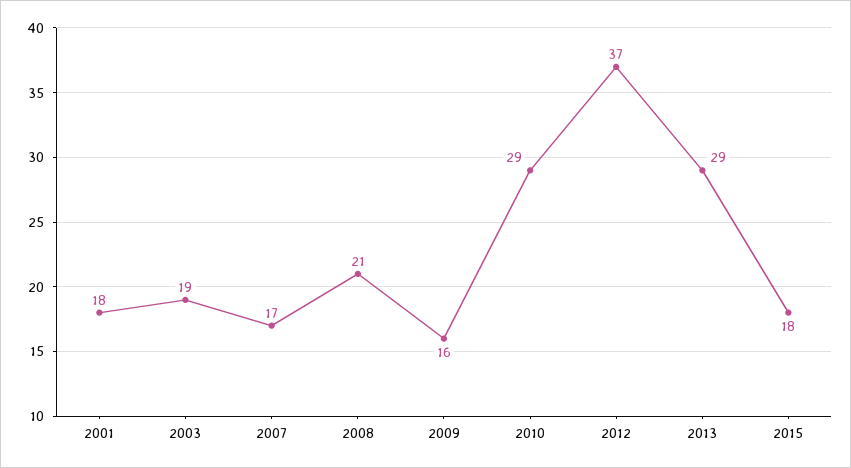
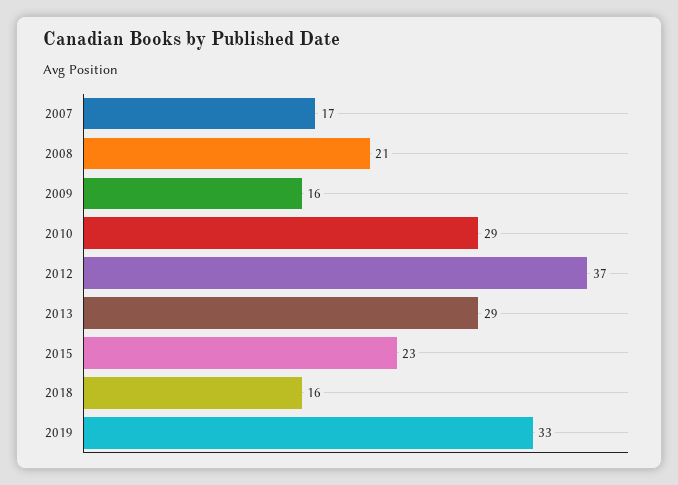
2001: 18 -> none
2003: 19 -> none
2015: 18 -> 23
2018: none -> 16
2019: none -> 33

